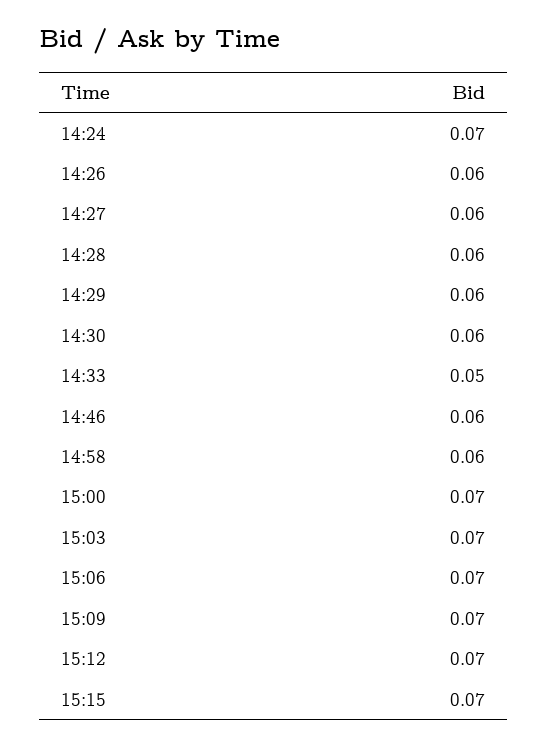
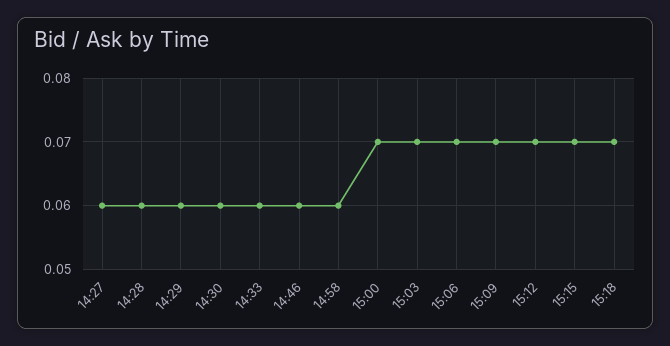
14:24: 0.07 -> none
14:26: 0.06 -> none
14:33: 0.05 -> 0.06
15:18: none -> 0.07

